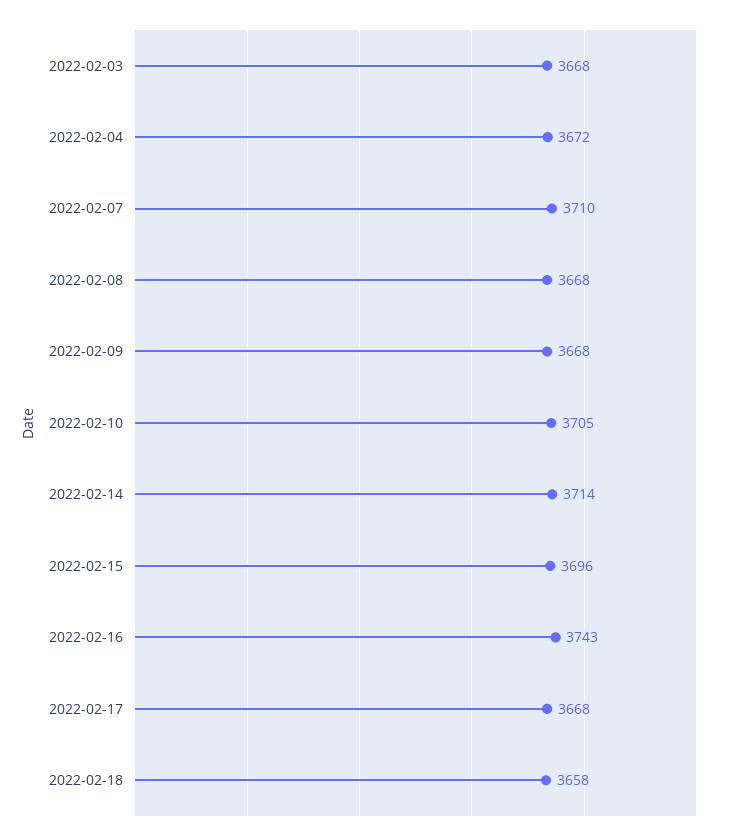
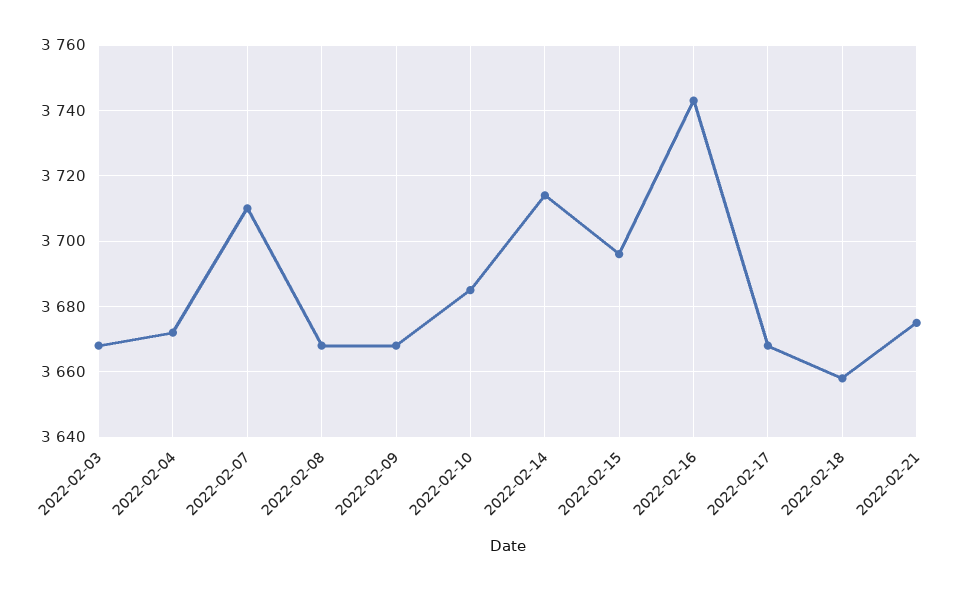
2022-02-10: 3705 -> 3685
2022-02-21: none -> 3675

